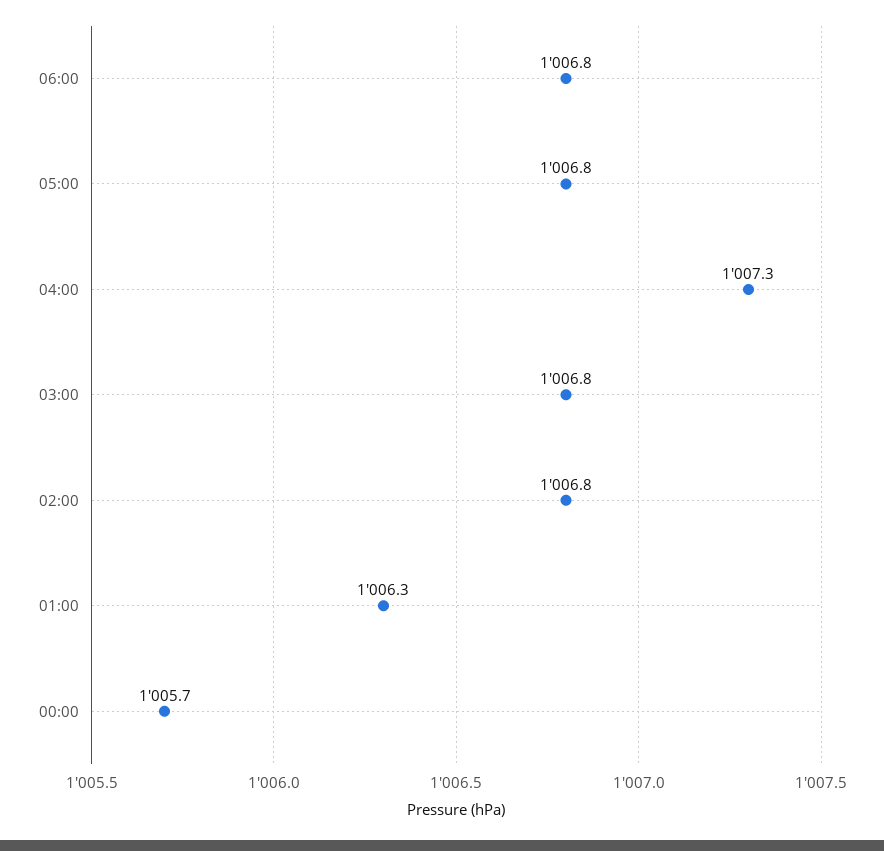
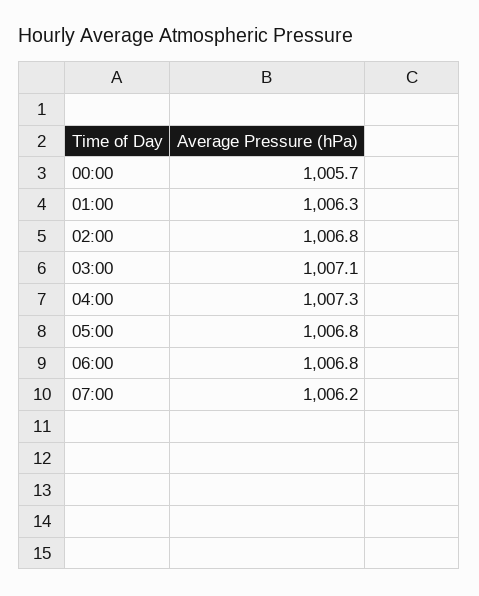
03:00: 1006.8 -> 1007.1
07:00: none -> 1006.2

